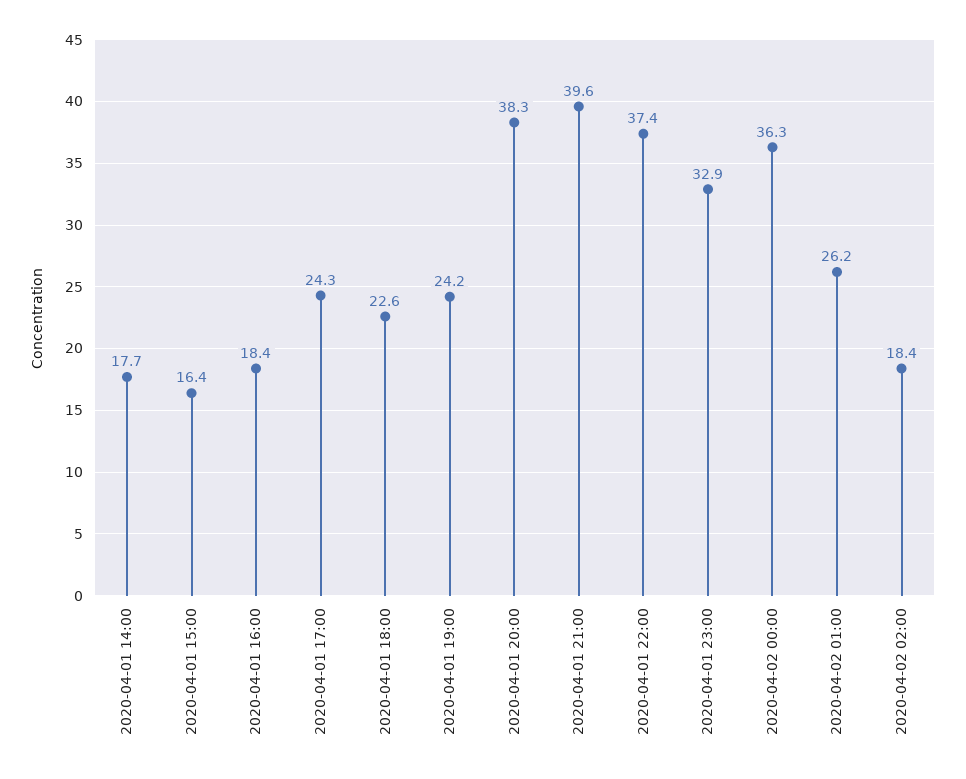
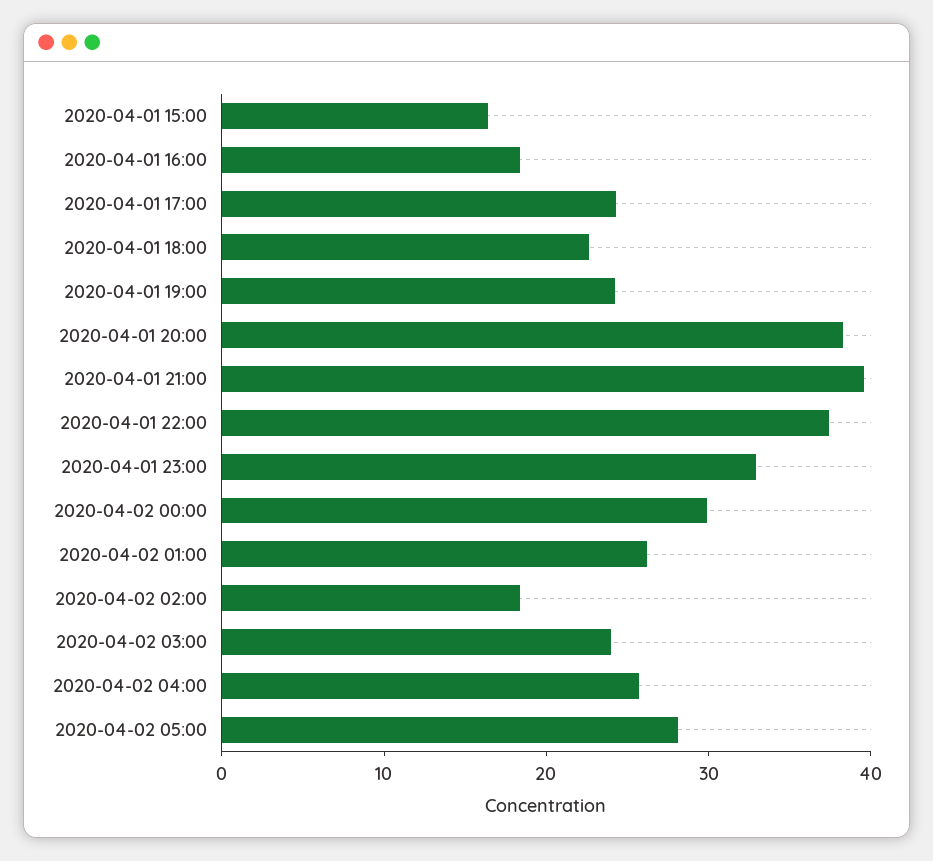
2020-04-01 14:00: 17.7 -> none
2020-04-02 00:00: 36.3 -> 30
2020-04-02 03:00: none -> 24
2020-04-02 04:00: none -> 26
2020-04-02 05:00: none -> 28

